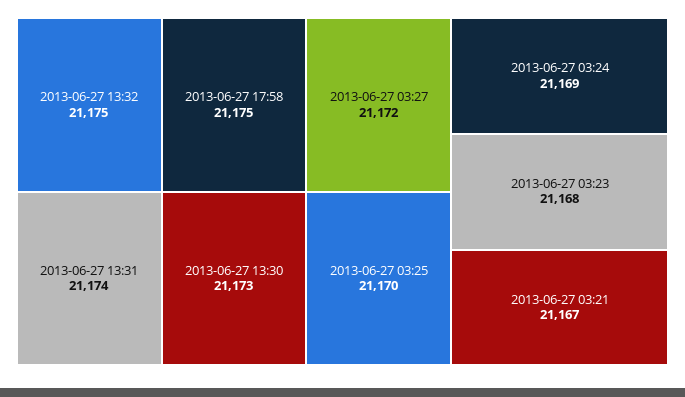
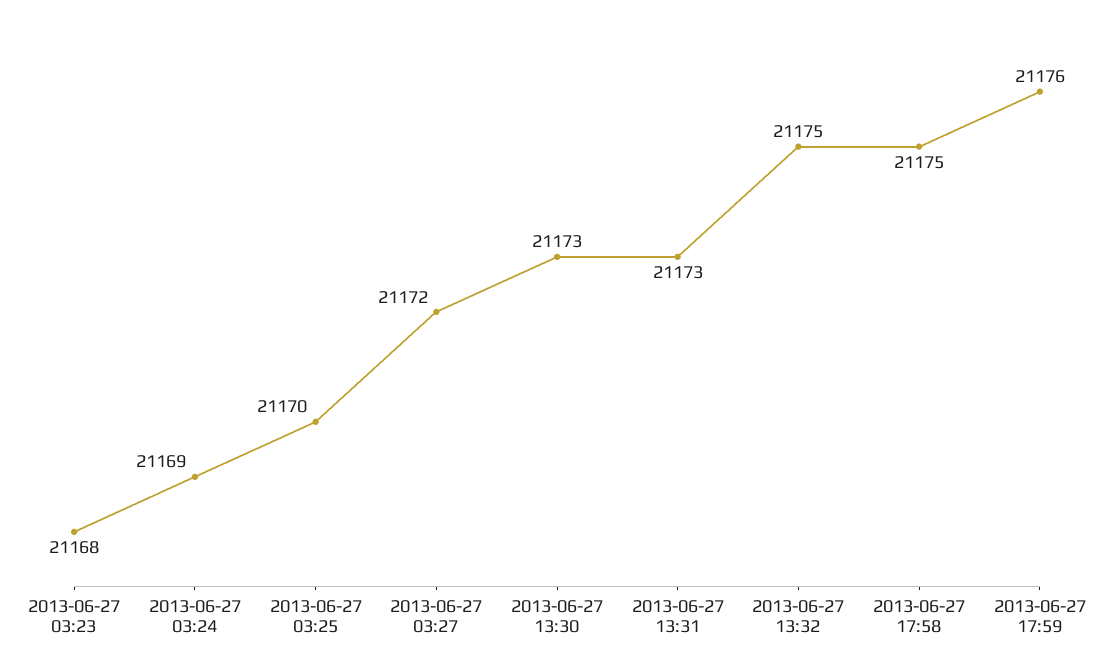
2013-06-27 13:31: 21174 -> 21173
2013-06-27 03:21: 21167 -> none
2013-06-27 17:59: none -> 21176

